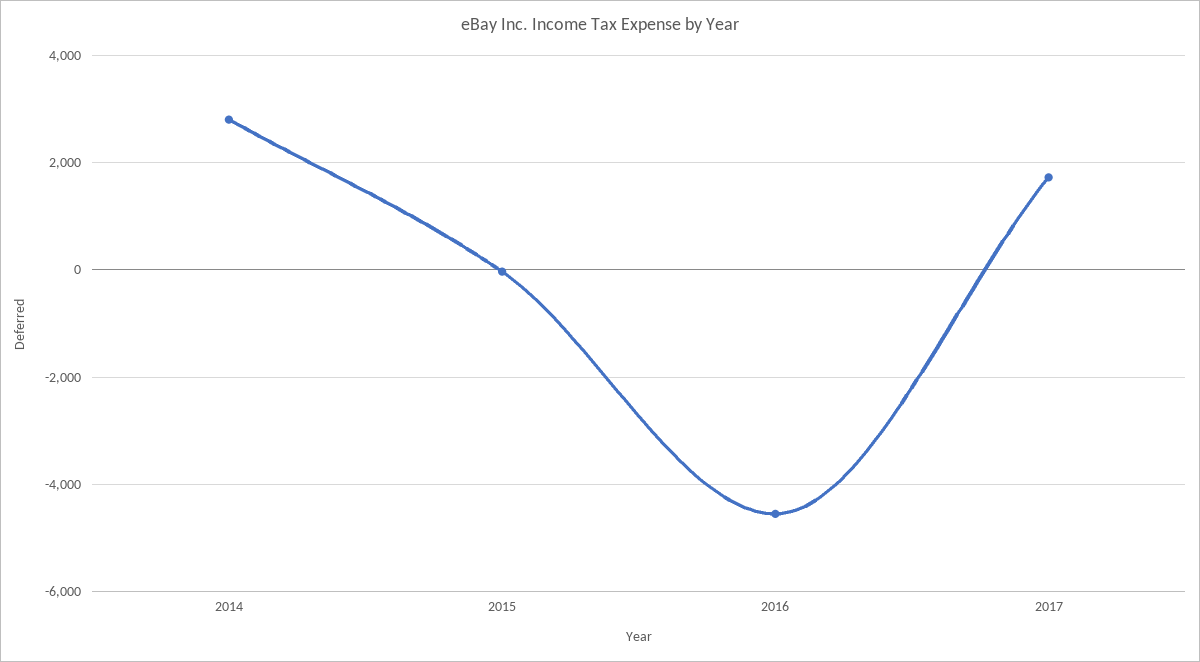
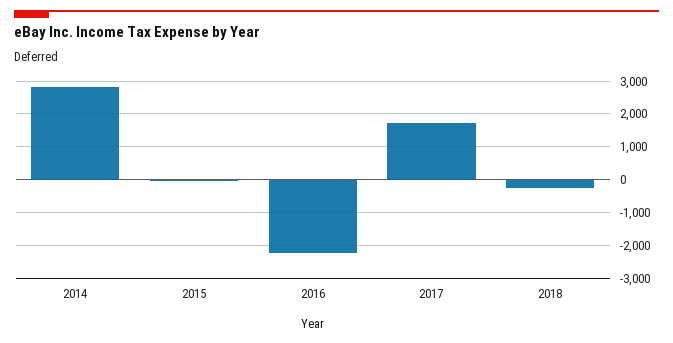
2016: -4600 -> -2200
2018: none -> -200

